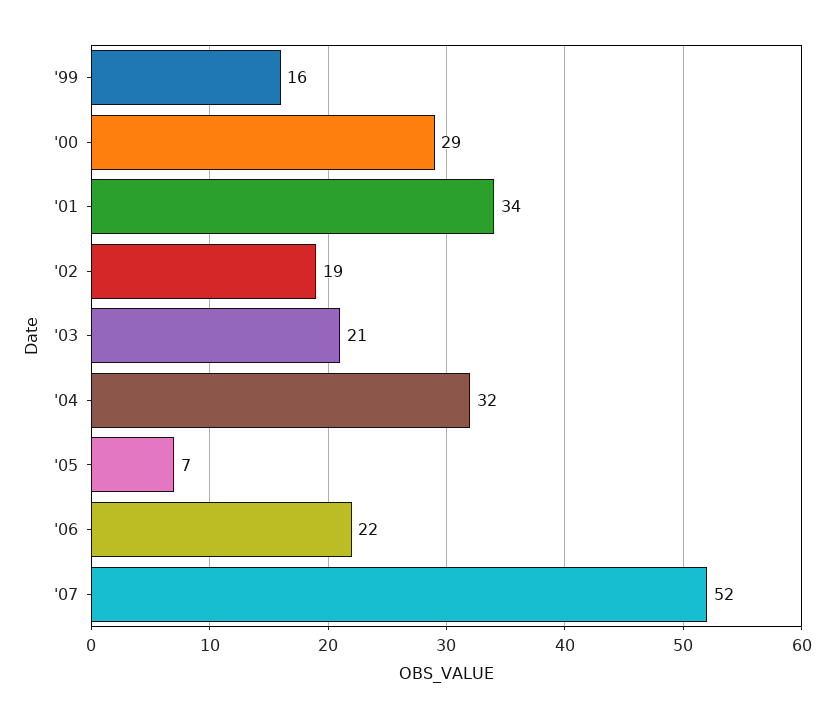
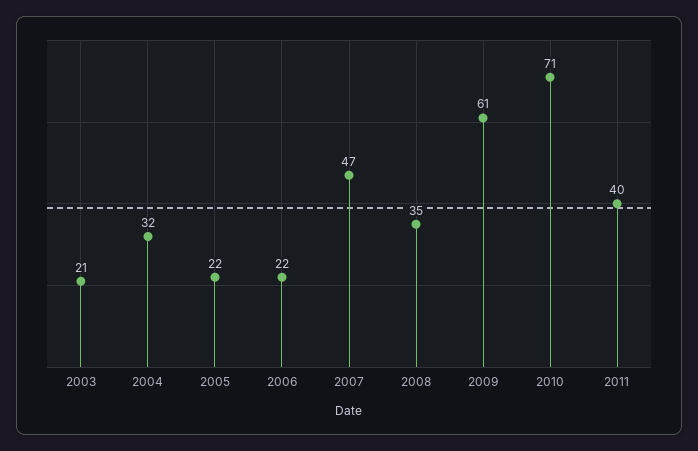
'99: 16 -> none
'00: 29 -> none
'01: 34 -> none
'02: 19 -> none
'05: 7 -> 22
'07: 52 -> 47
2008: none -> 35
2009: none -> 61
2010: none -> 71
2011: none -> 40

